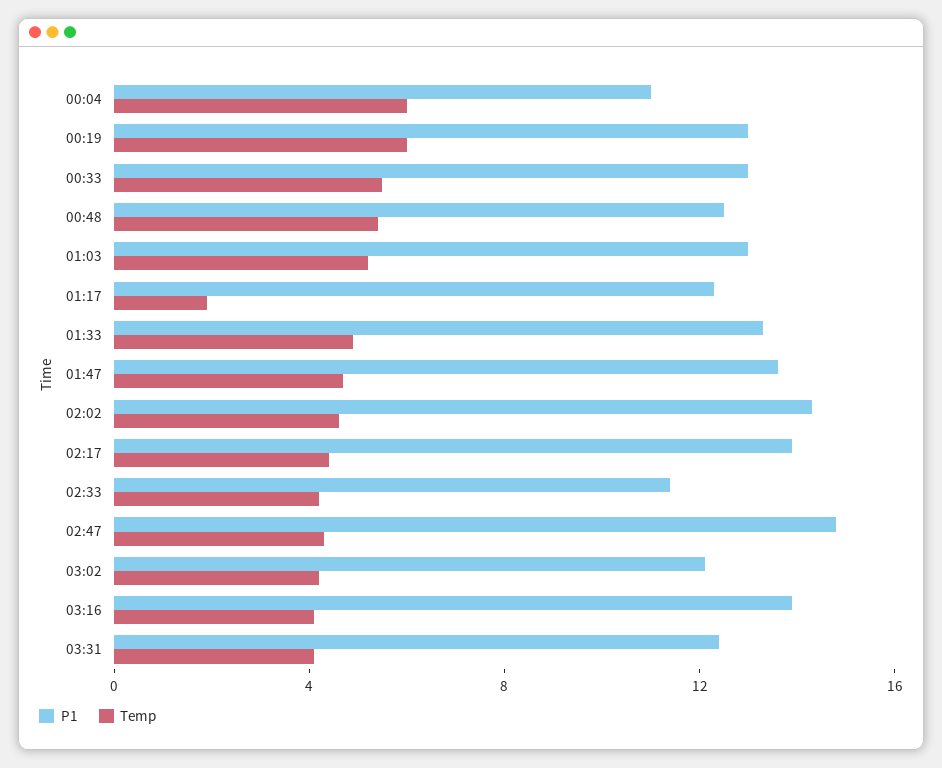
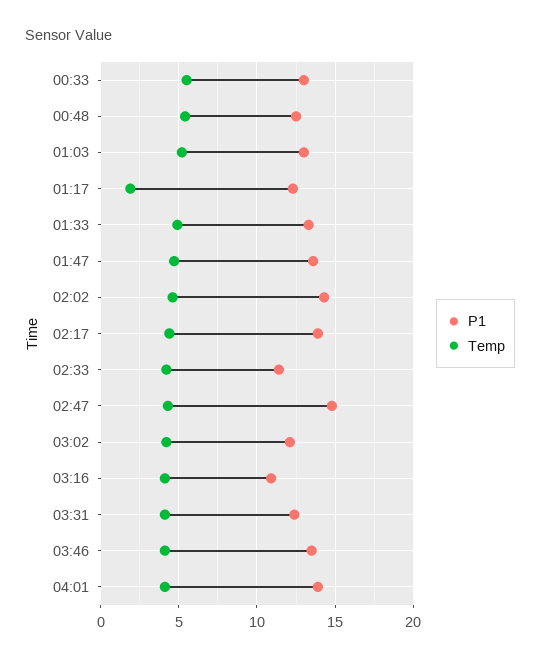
P1, 00:04: 11 -> none
Temp, 00:04: 6 -> none
P1, 00:19: 13 -> none
Temp, 00:19: 6 -> none
P1, 03:16: 14 -> 11
P1, 03:46: none -> 13.5
Temp, 03:46: none -> 4
P1, 04:01: none -> 14
Temp, 04:01: none -> 4

